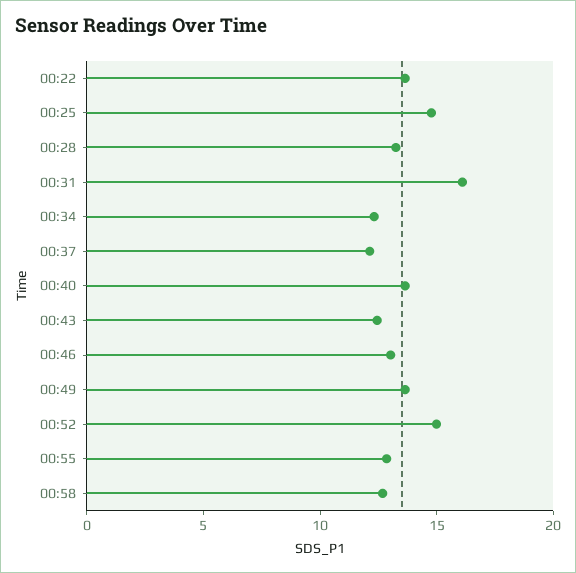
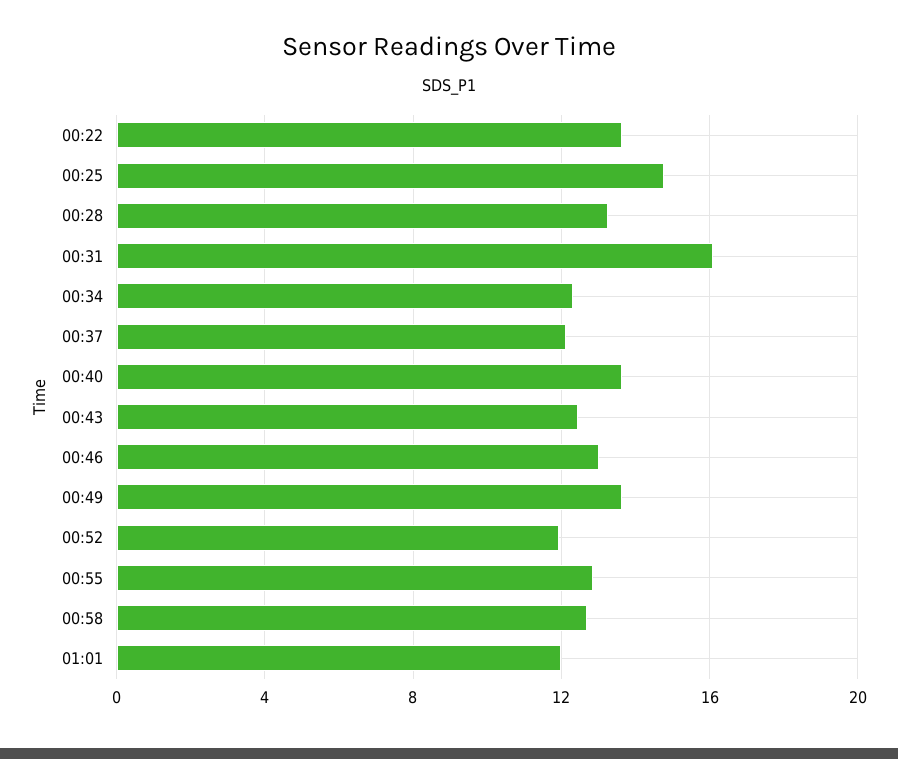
00:52: 15 -> 12
01:01: none -> 12

